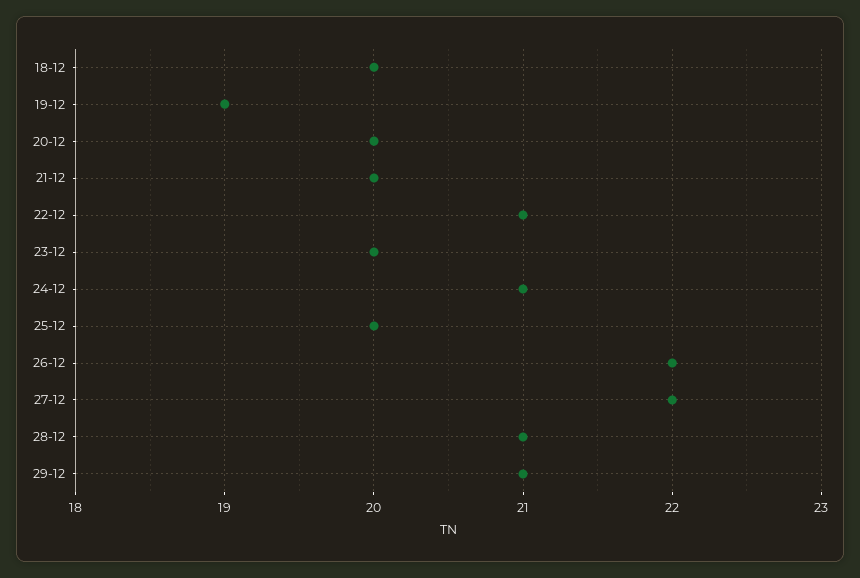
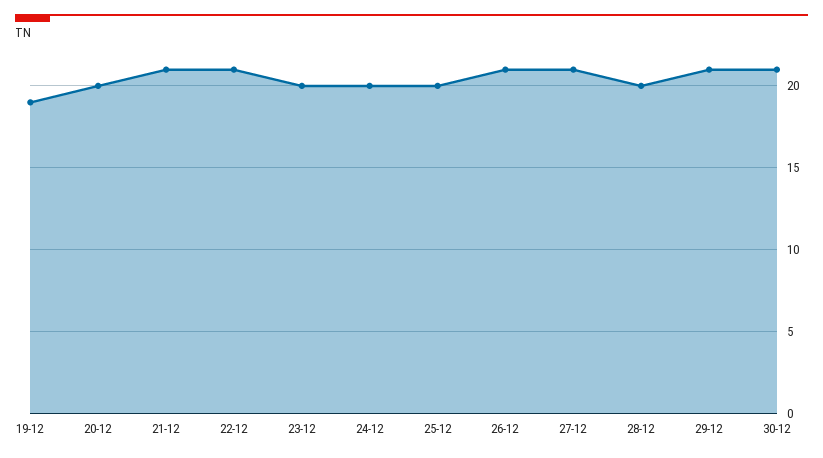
18-12: 20 -> none
21-12: 20 -> 21
24-12: 21 -> 20
26-12: 22 -> 21
27-12: 22 -> 21
28-12: 21 -> 20
30-12: none -> 21

